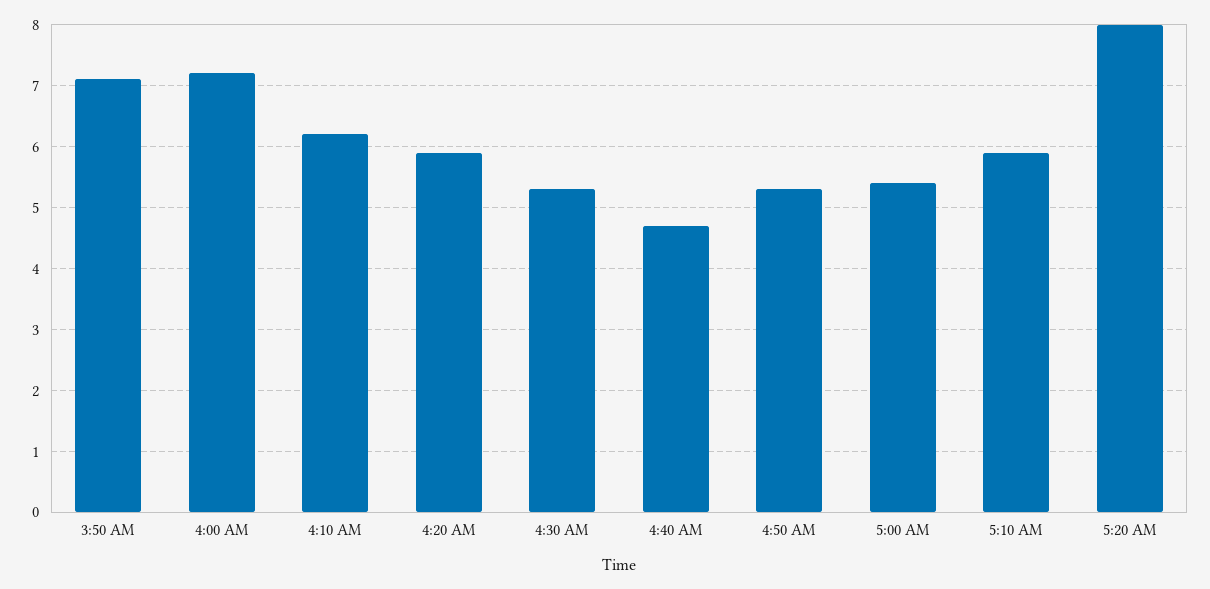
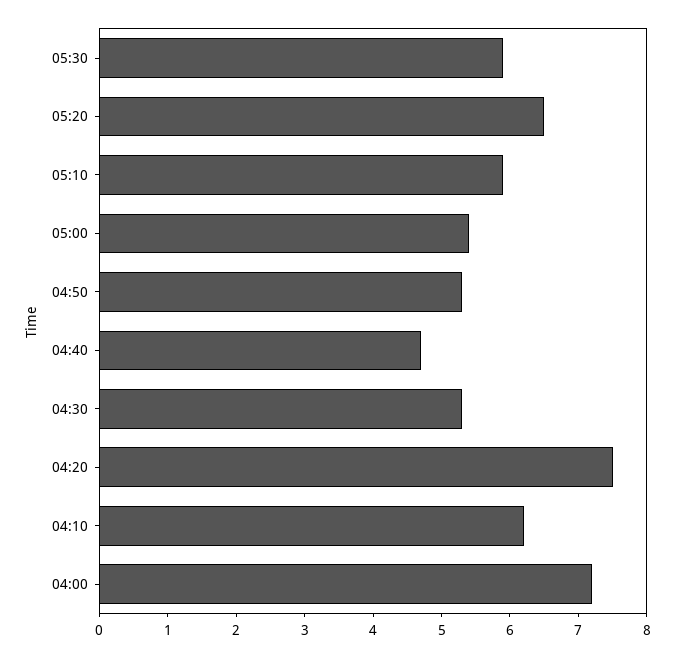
3:50 AM: 7.1 -> none
4:20 AM: 5.9 -> 7.5
5:20 AM: 8 -> 6.5
05:30: none -> 6

